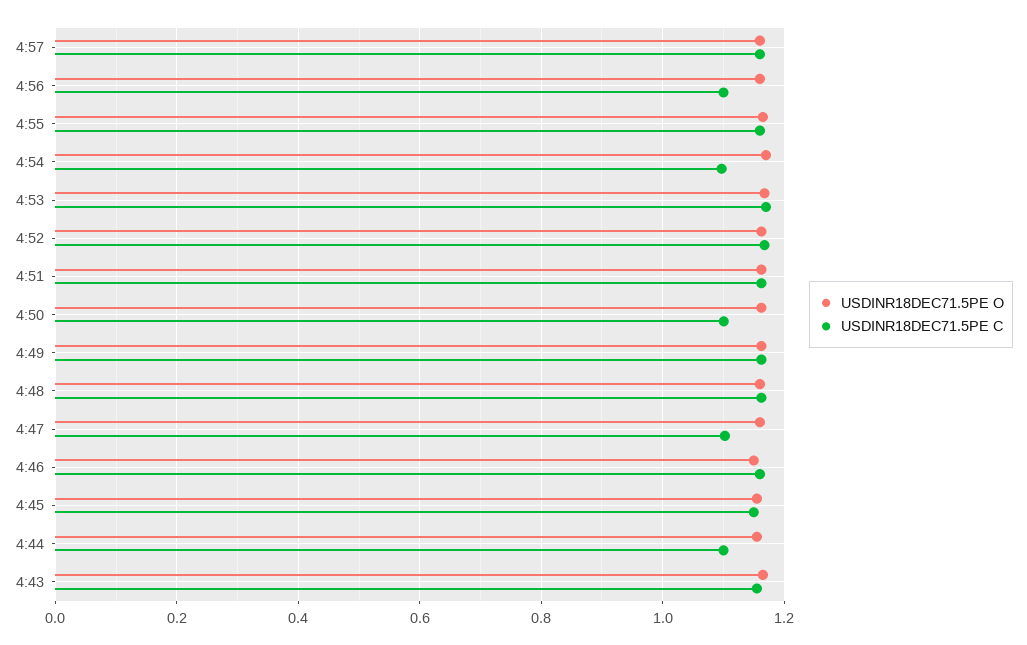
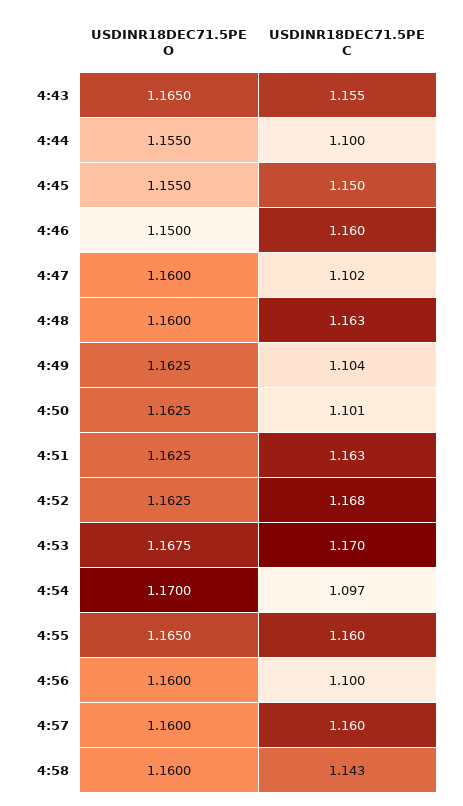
USDINR18DEC71.5PE C, 4:49: 1.16 -> 1.104
USDINR18DEC71.5PE O, 4:58: none -> 1.16
USDINR18DEC71.5PE C, 4:58: none -> 1.143

